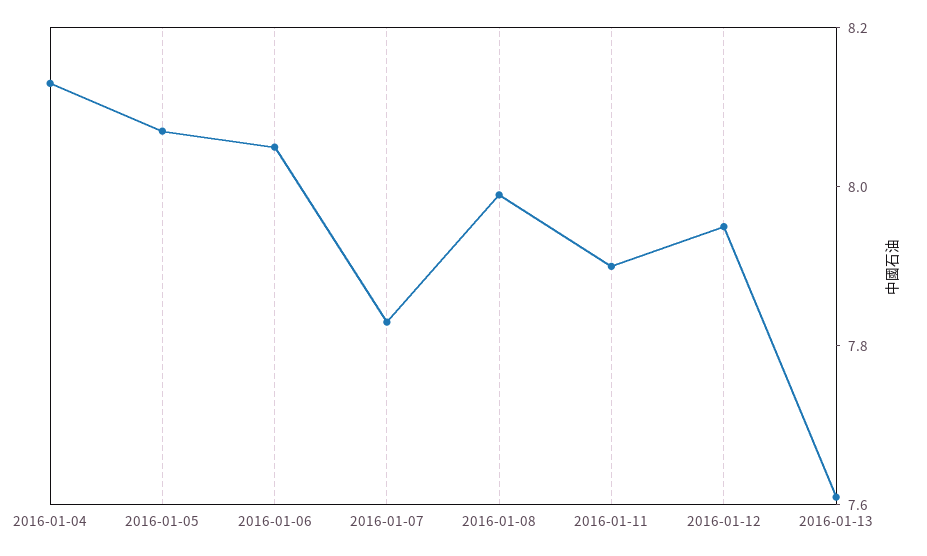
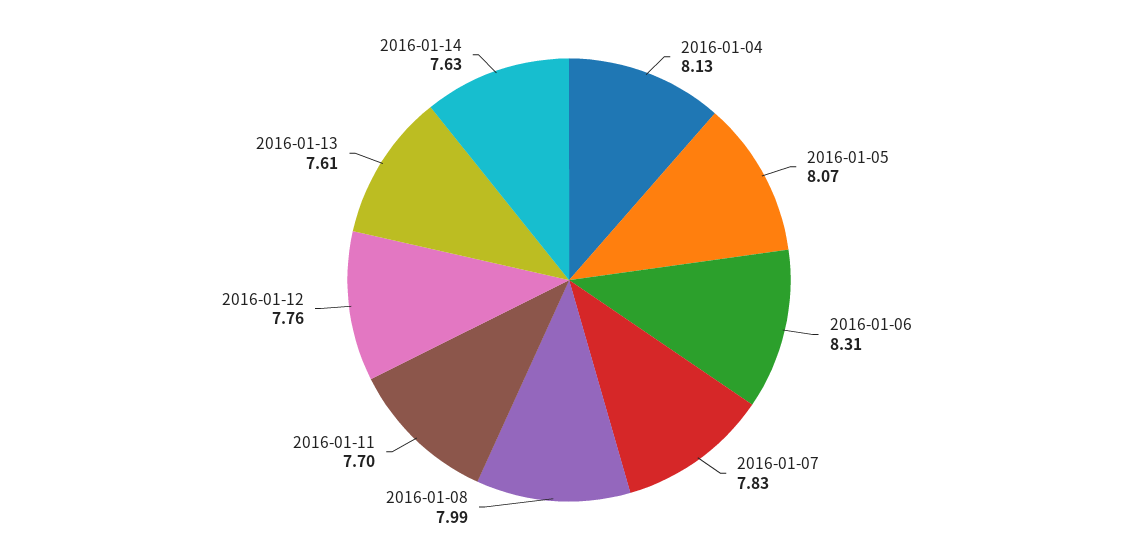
2016-01-06: 8.05 -> 8.31
2016-01-11: 7.9 -> 7.7
2016-01-12: 7.95 -> 7.76
2016-01-14: none -> 7.63

